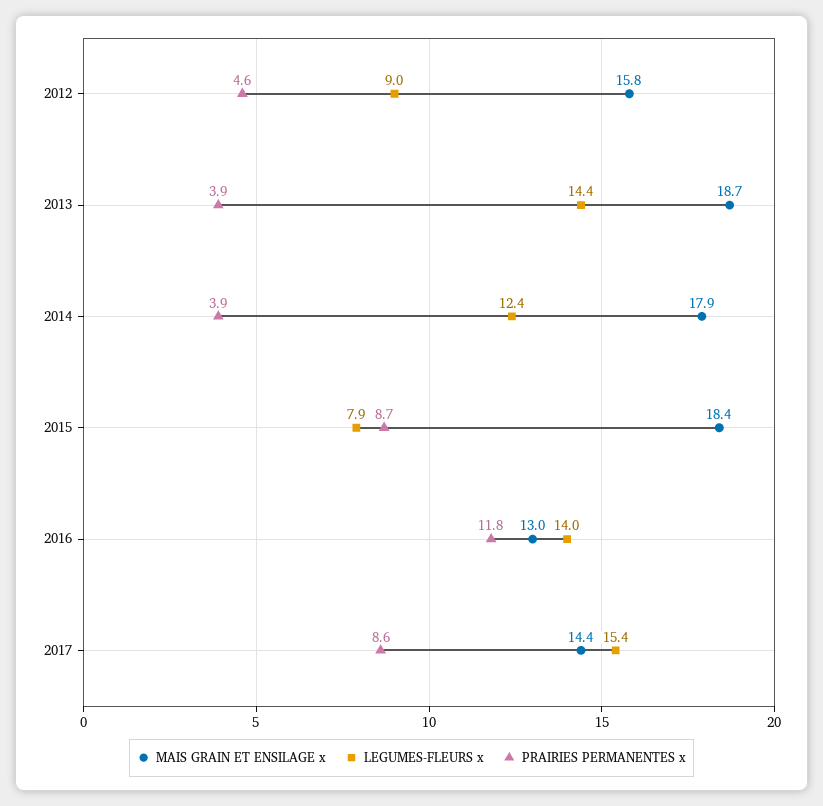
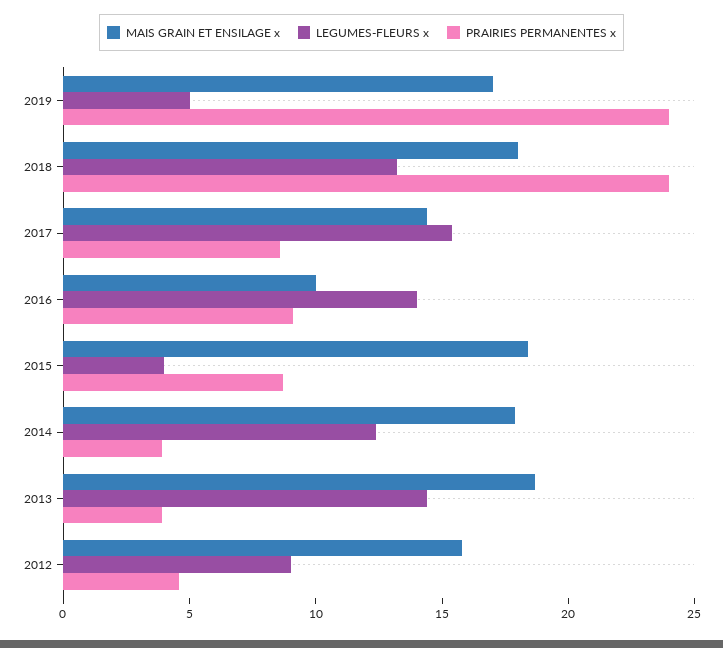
LEGUMES-FLEURS x, 2015: 7.9 -> 4
MAIS GRAIN ET ENSILAGE x, 2016: 13 -> 10
PRAIRIES PERMANENTES x, 2016: 11.8 -> 9
MAIS GRAIN ET ENSILAGE x, 2019: none -> 17
LEGUMES-FLEURS x, 2019: none -> 5
PRAIRIES PERMANENTES x, 2019: none -> 24
MAIS GRAIN ET ENSILAGE x, 2018: none -> 18
LEGUMES-FLEURS x, 2018: none -> 13
PRAIRIES PERMANENTES x, 2018: none -> 24

